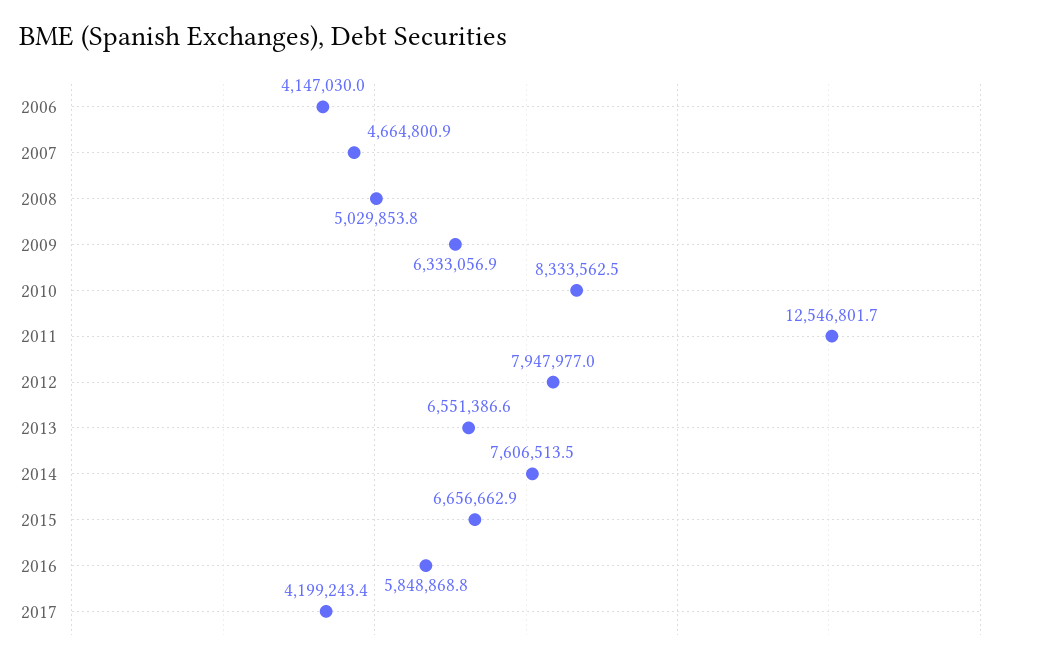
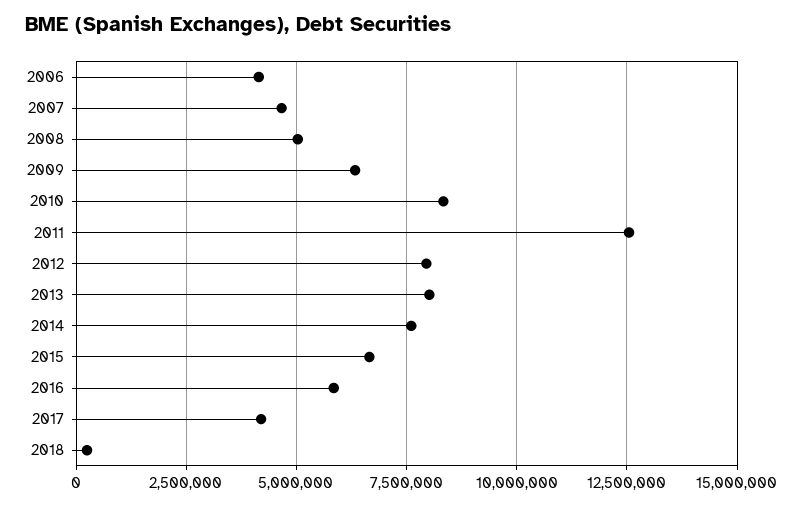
2013: 6551386.6 -> 8000000
2018: none -> 250000

